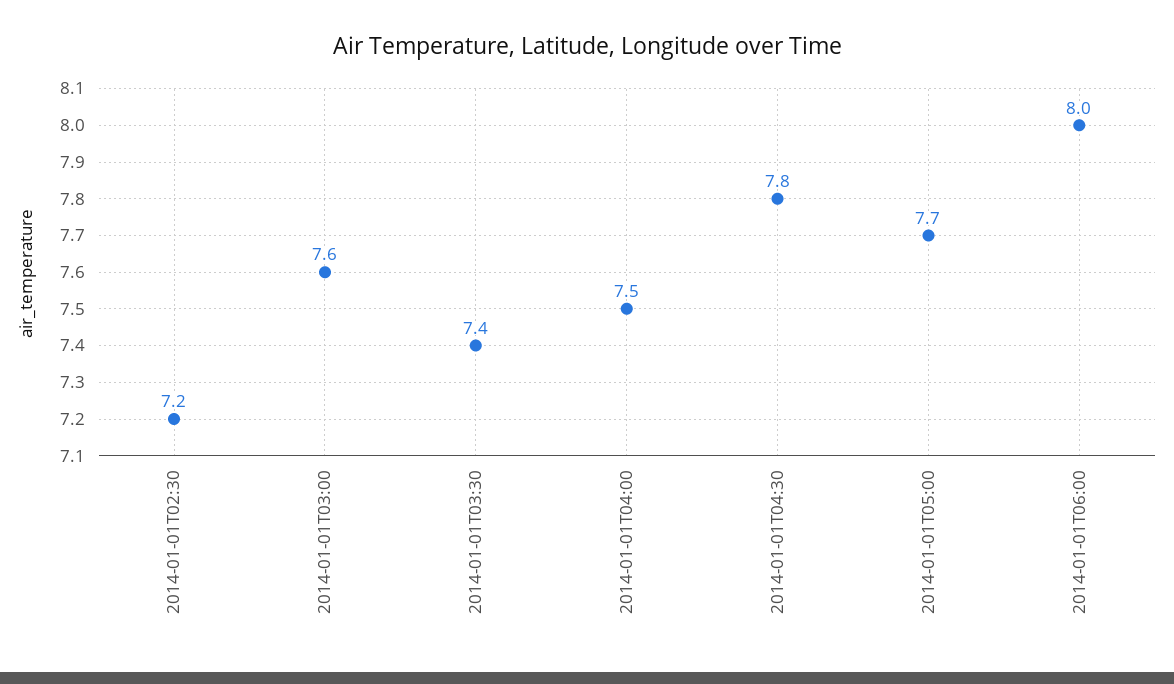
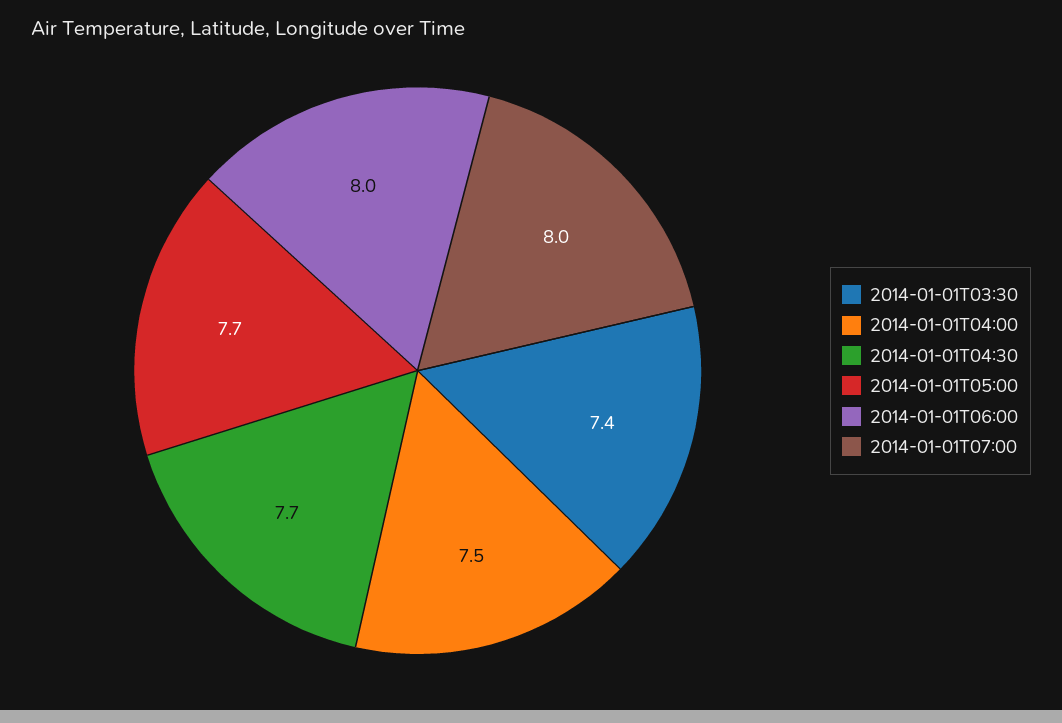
2014-01-01T02:30: 7.2 -> none
2014-01-01T03:00: 7.6 -> none
2014-01-01T04:30: 7.8 -> 7.7
2014-01-01T07:00: none -> 8

